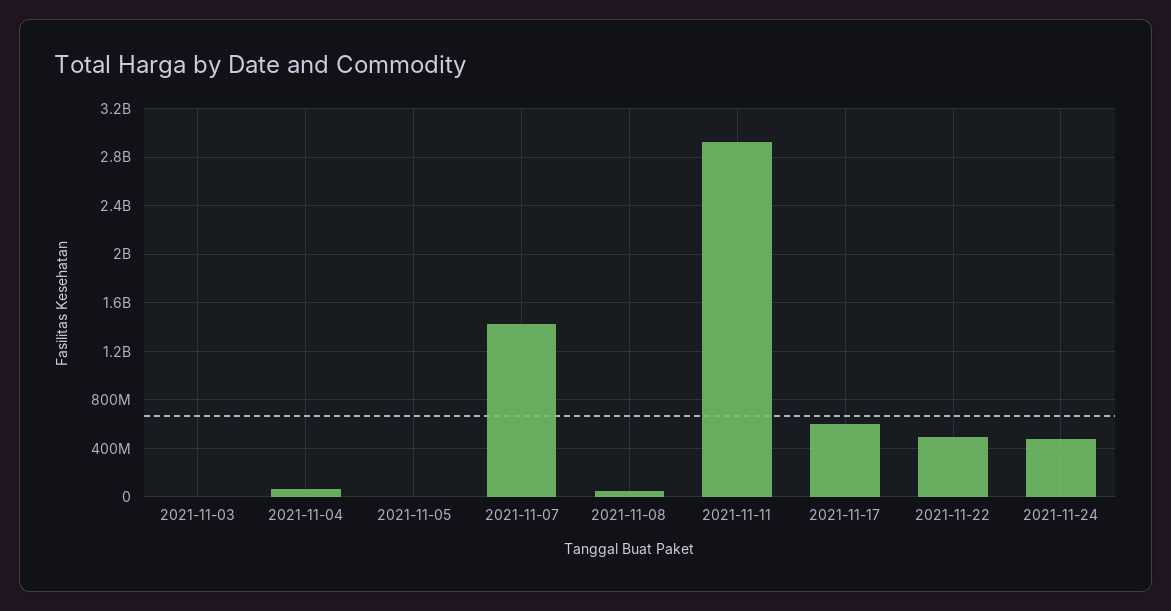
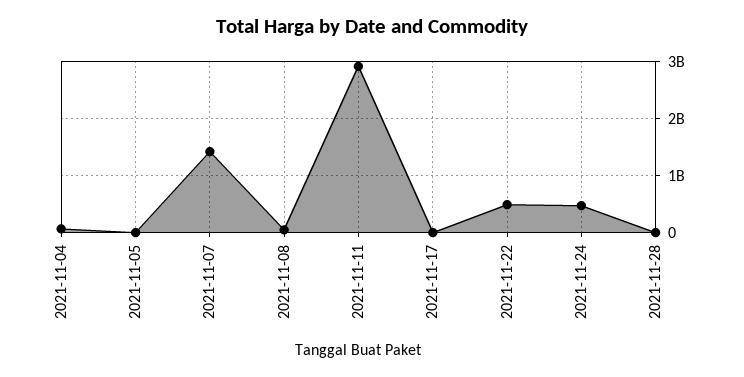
2021-11-03: 0 -> none
2021-11-17: 600000000 -> 0
2021-11-28: none -> 0

